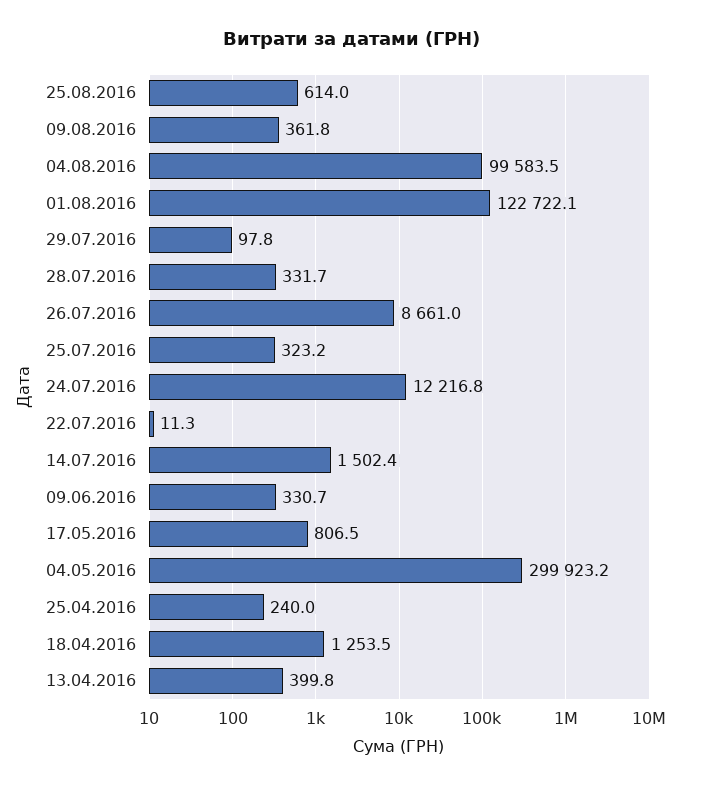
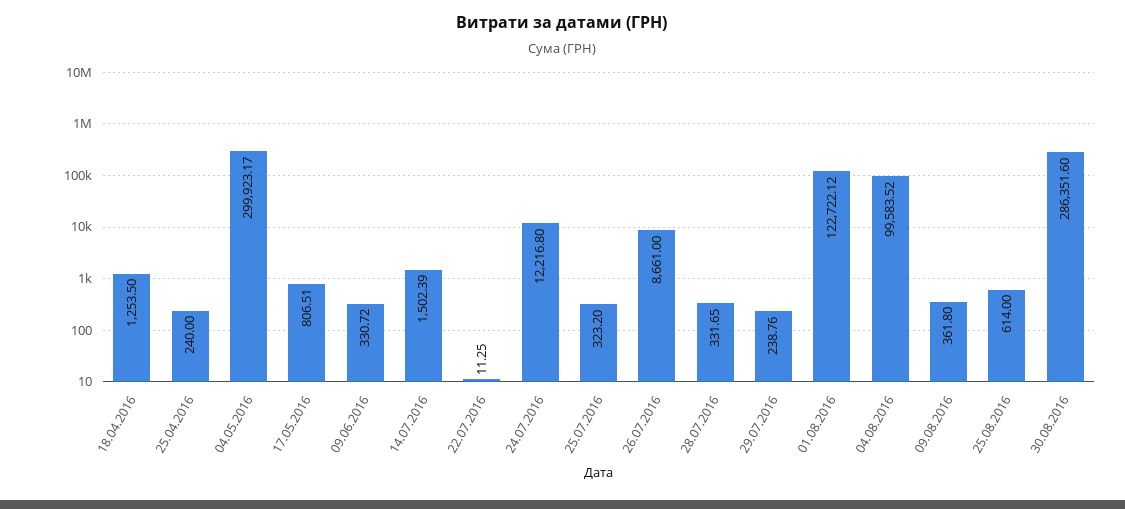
29.07.2016: 97.8 -> 238.76
13.04.2016: 399.8 -> none
30.08.2016: none -> 286351.6

